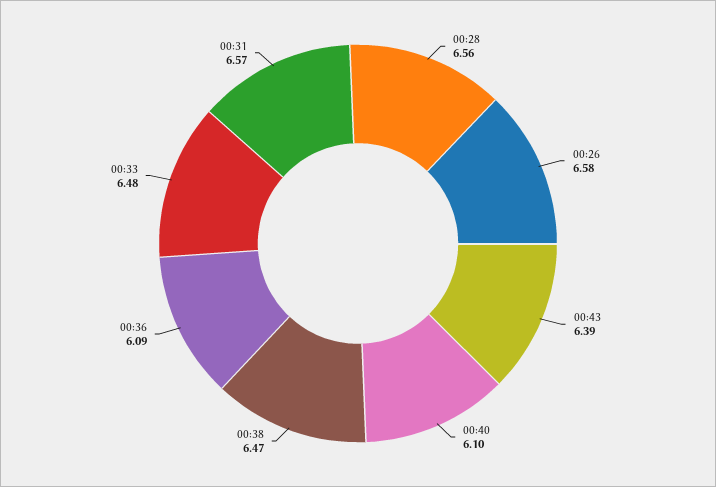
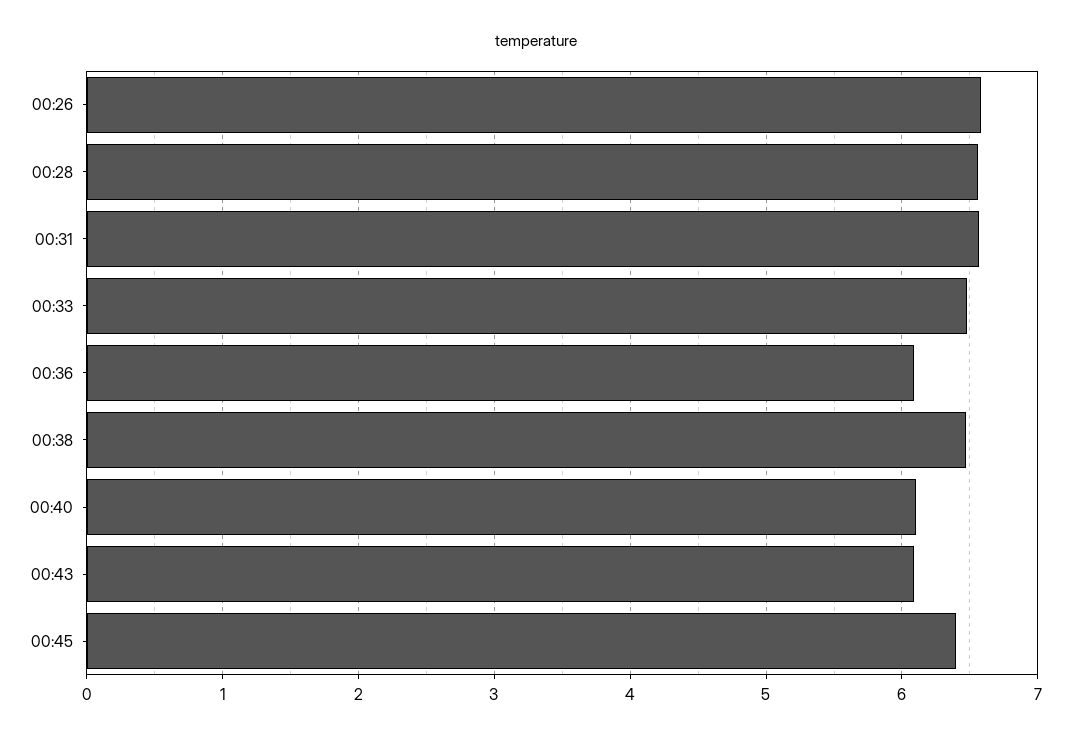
00:43: 6.39 -> 6.1
00:45: none -> 6.4

